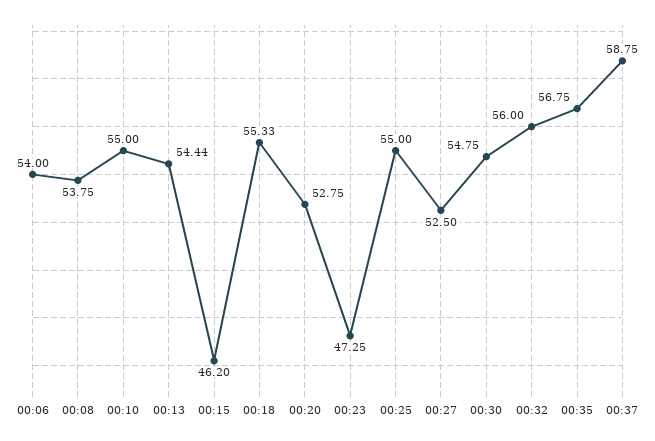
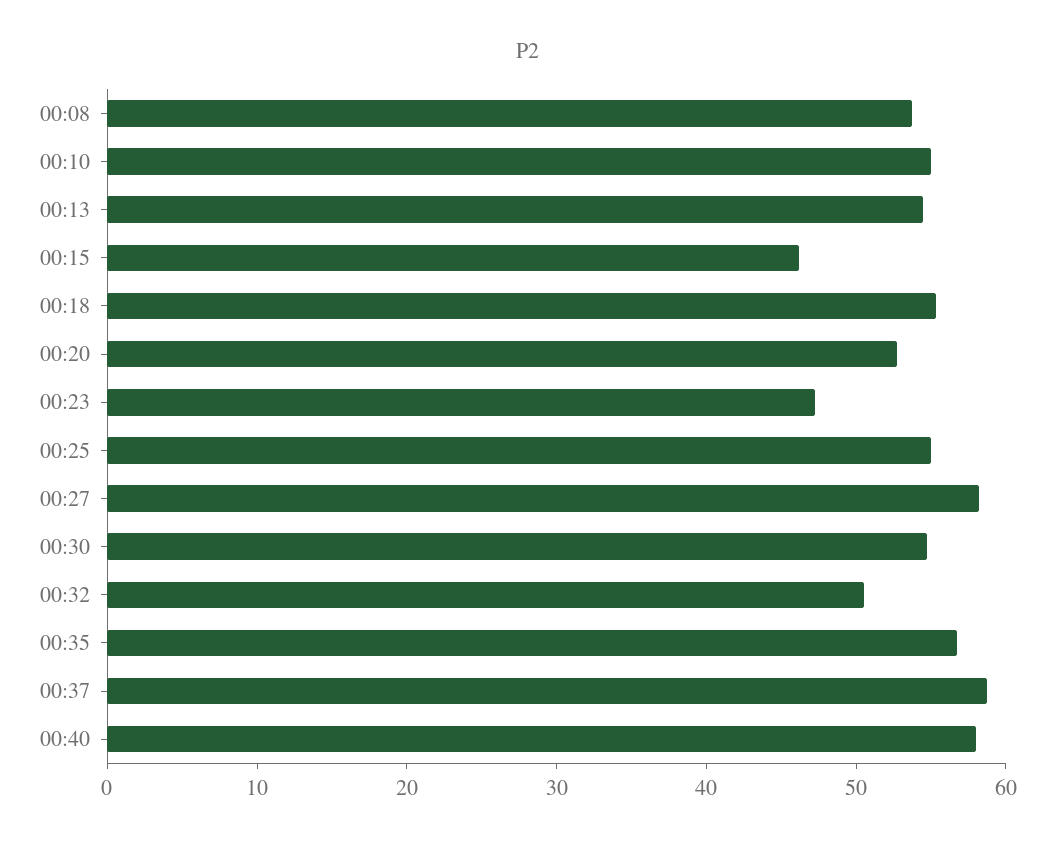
00:06: 54 -> none
00:27: 52.5 -> 58
00:32: 56 -> 50
00:40: none -> 58

